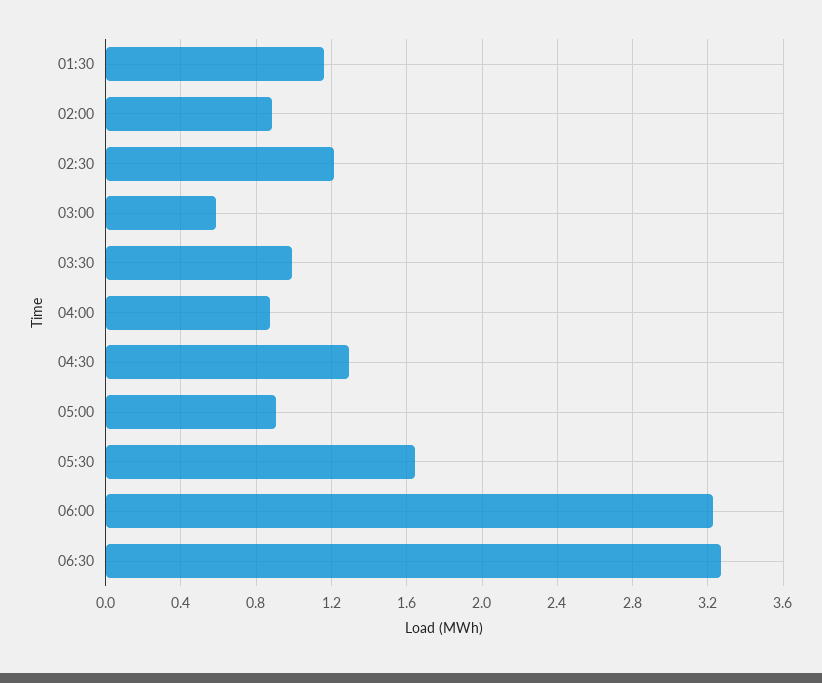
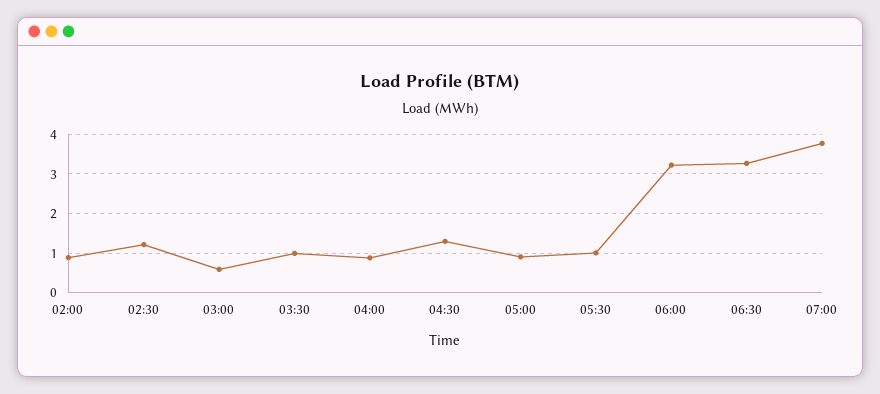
01:30: 1.15 -> none
05:30: 1.65 -> 1
07:00: none -> 3.8

